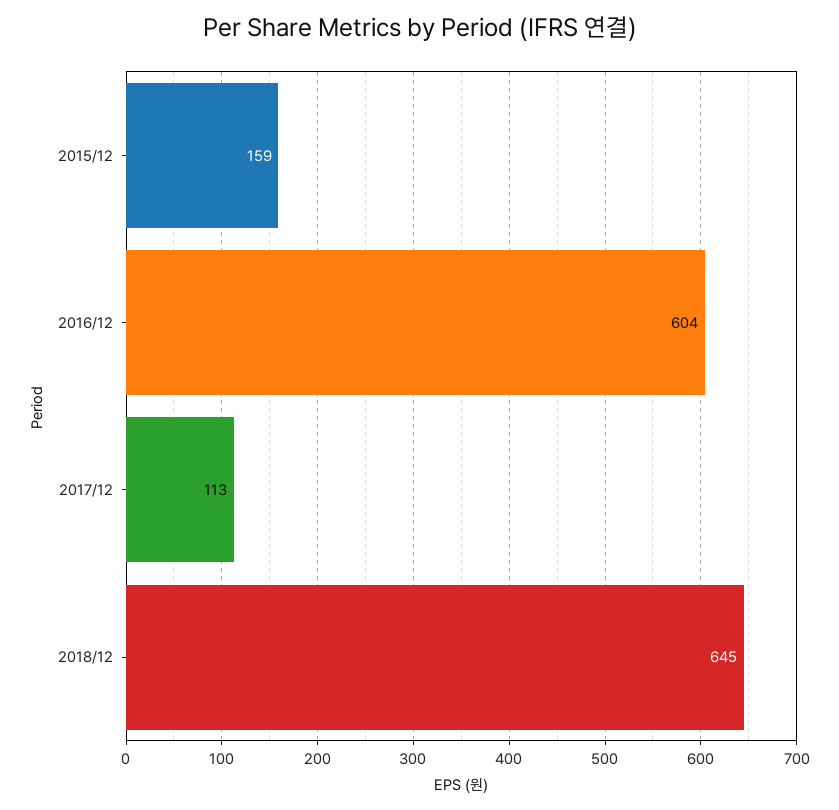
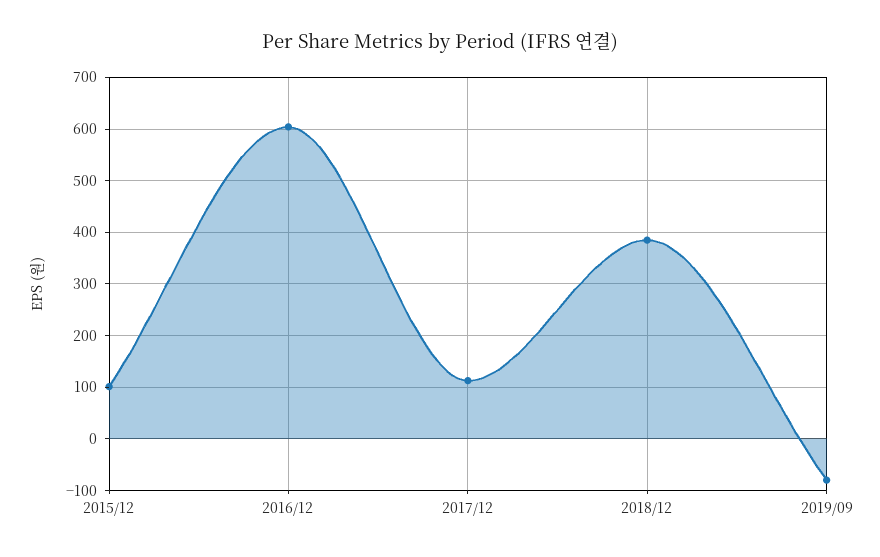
2015/12: 159 -> 100
2018/12: 645 -> 380
2019/09: none -> -80

